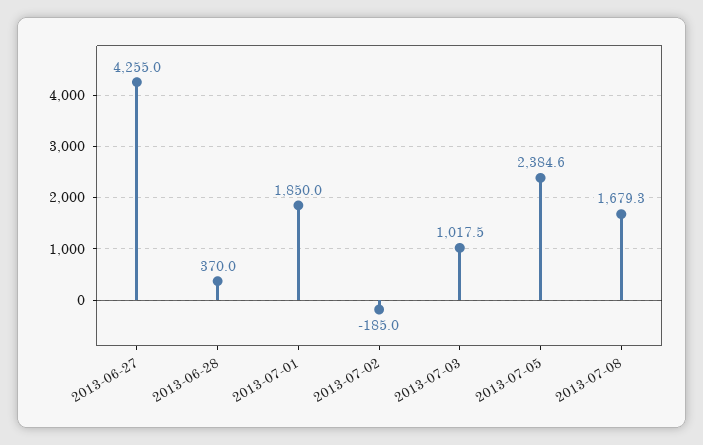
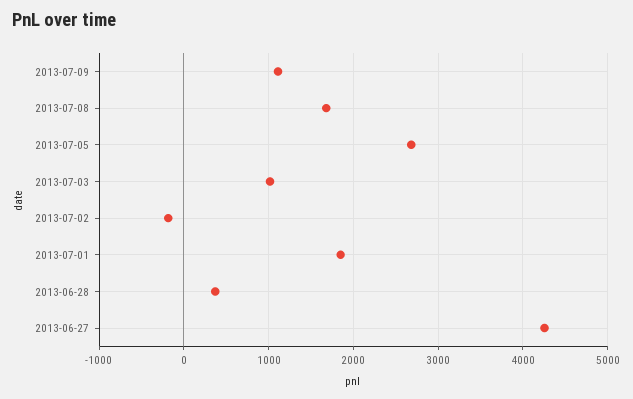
2013-07-05: 2384.6 -> 2700
2013-07-09: none -> 1100

